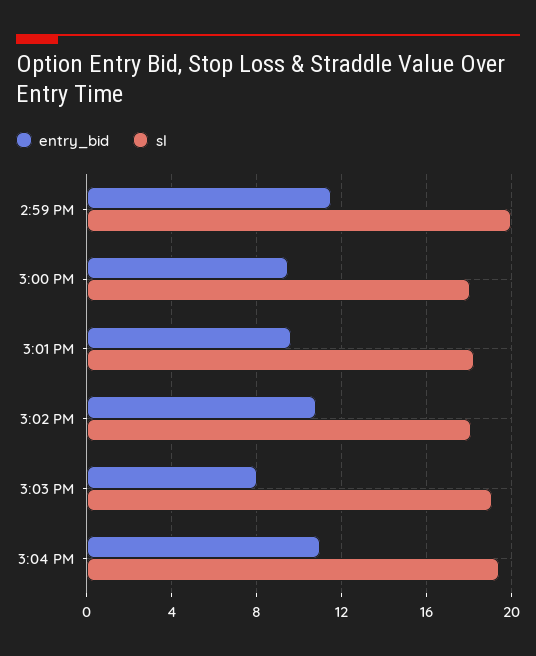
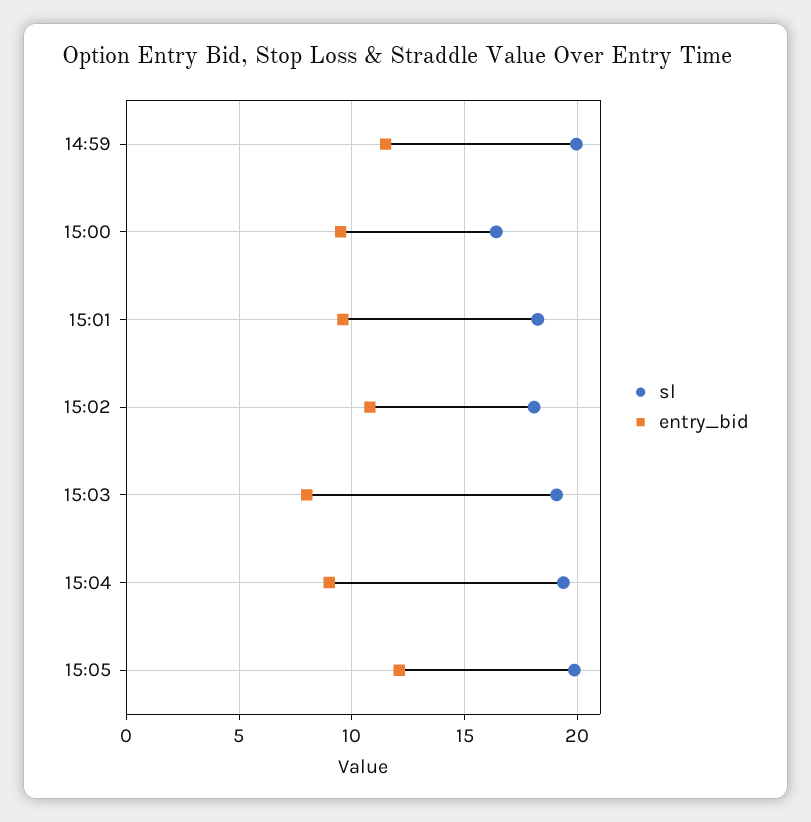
sl, 3:00 PM: 18 -> 16.5
entry_bid, 3:04 PM: 11 -> 9
sl, 15:05: none -> 20
entry_bid, 15:05: none -> 12

